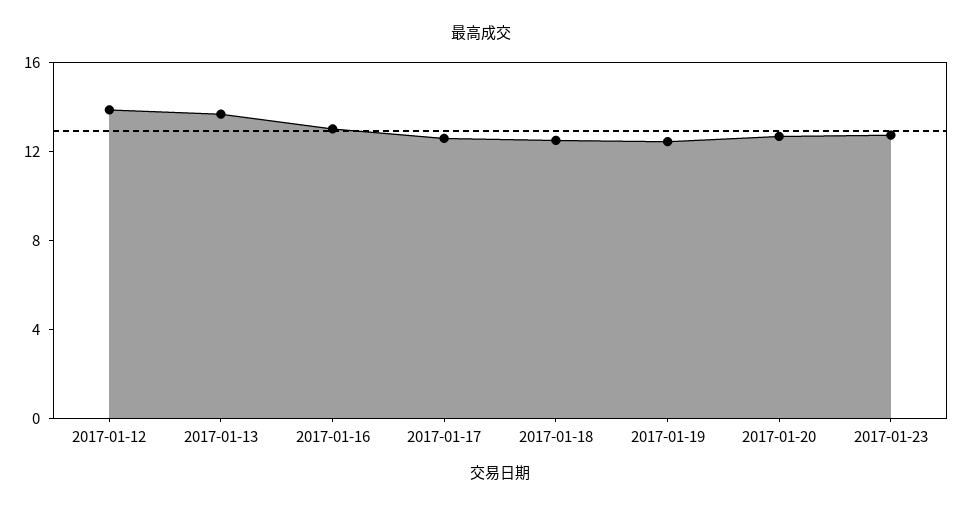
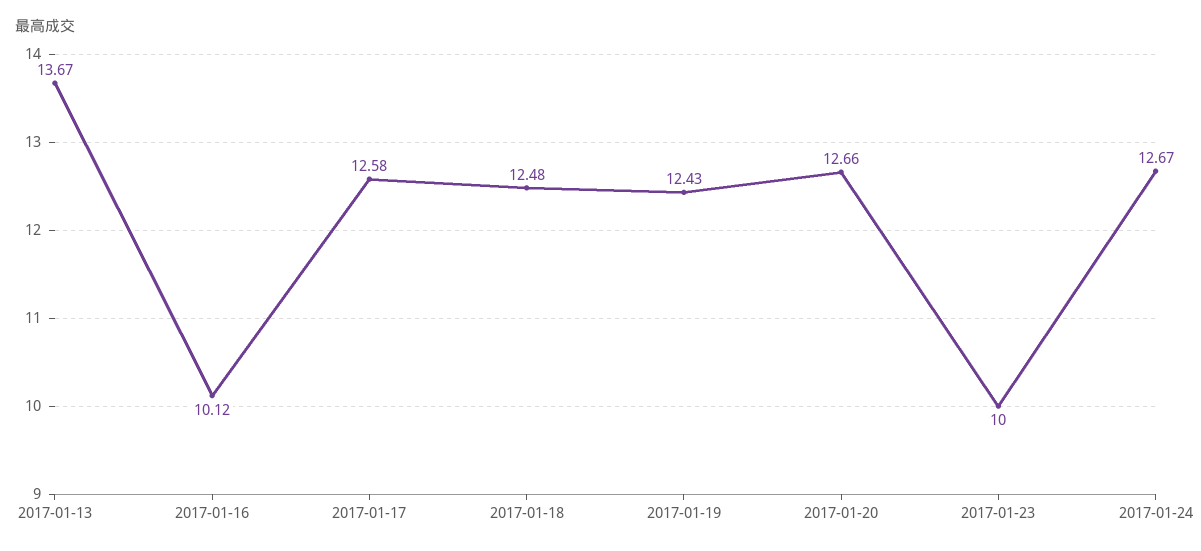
2017-01-12: 14 -> none
2017-01-16: 13 -> 10.12
2017-01-23: 13 -> 10
2017-01-24: none -> 12.67

